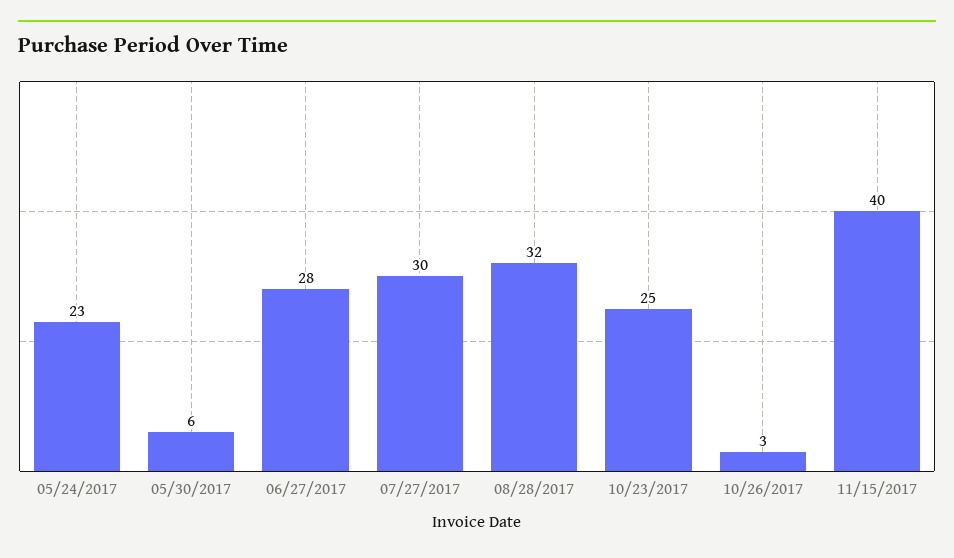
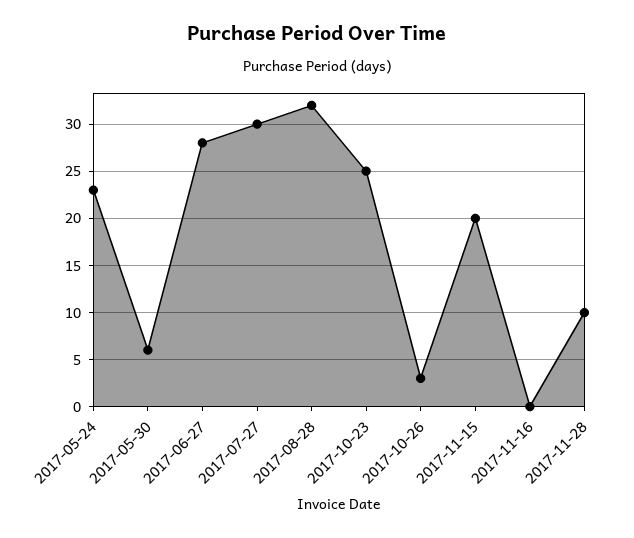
11/15/2017: 40 -> 20
2017-11-16: none -> 0
2017-11-28: none -> 10

